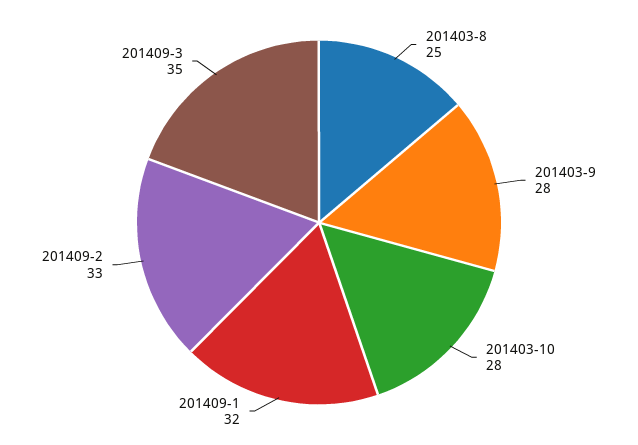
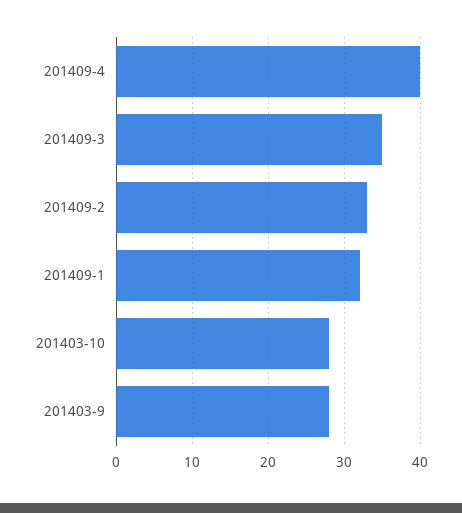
201403-8: 25 -> none
201409-4: none -> 40

